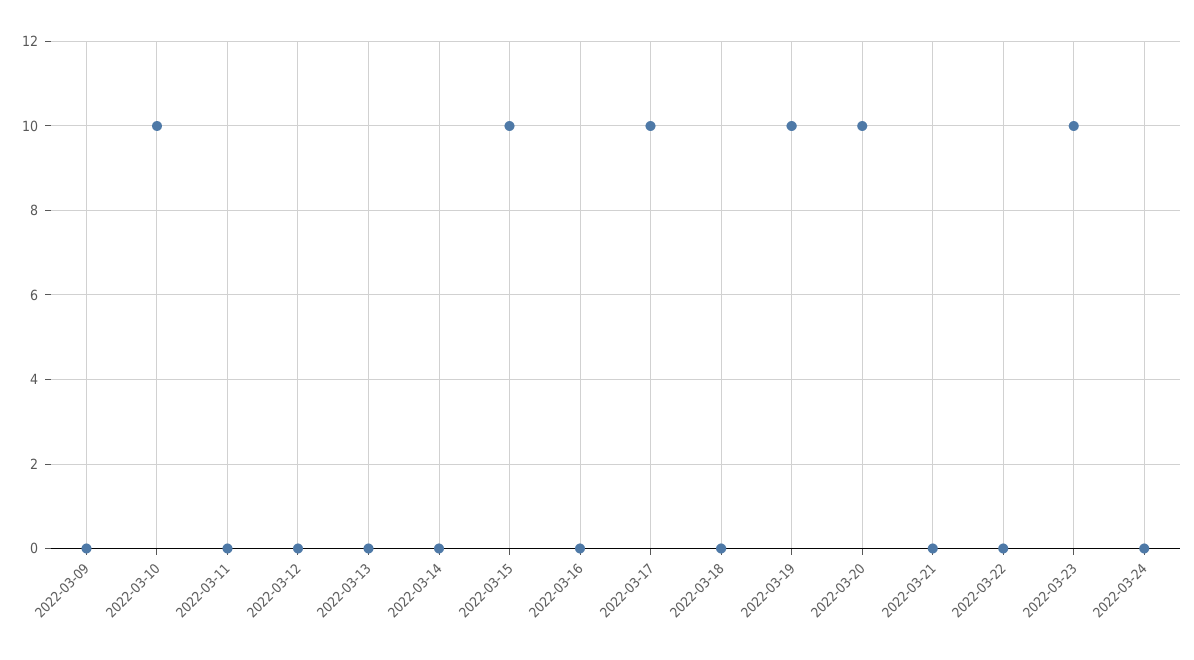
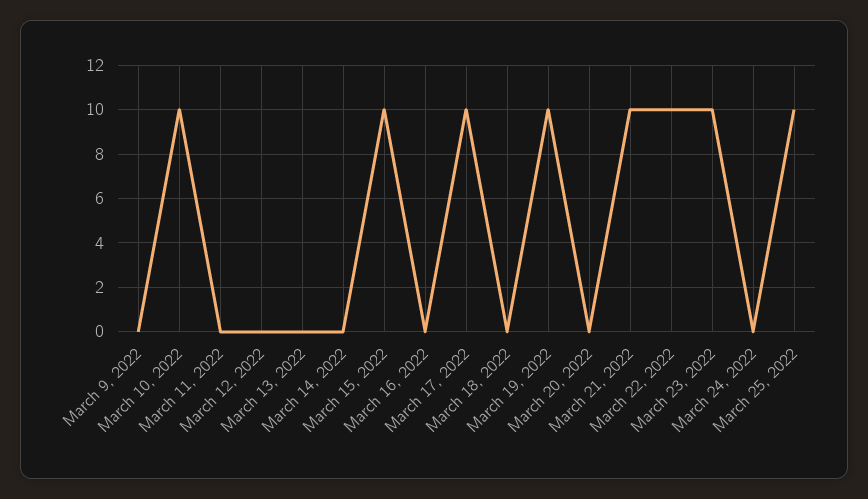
2022-03-20: 10 -> 0
2022-03-21: 0 -> 10
2022-03-22: 0 -> 10
March 25, 2022: none -> 10

